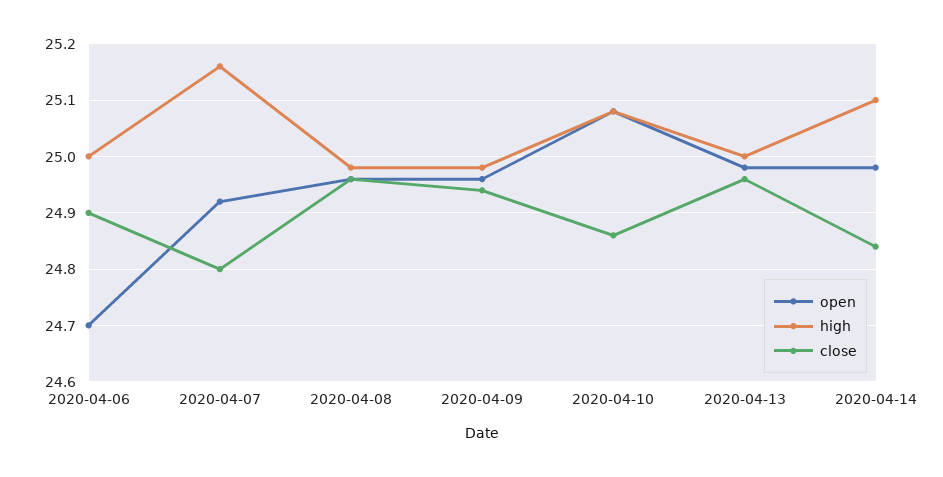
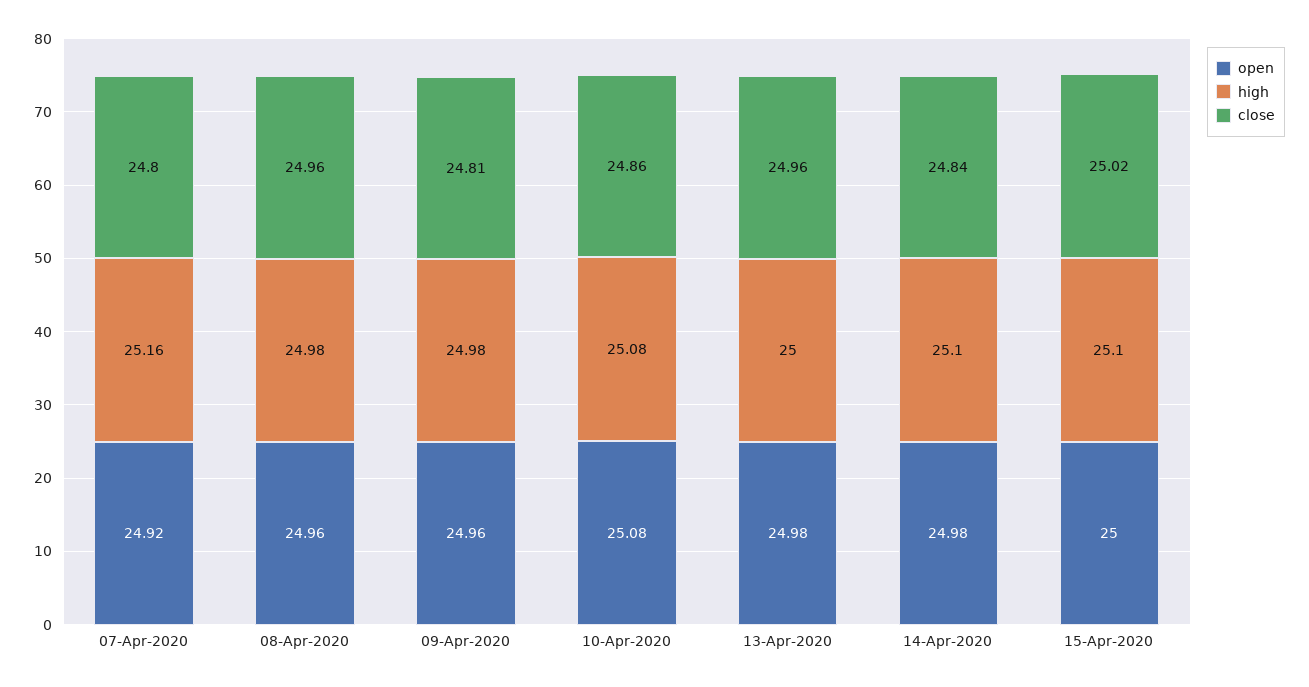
open, 2020-04-06: 24.7 -> none
high, 2020-04-06: 25 -> none
close, 2020-04-06: 24.9 -> none
close, 2020-04-09: 24.95 -> 24.81
open, 15-Apr-2020: none -> 25
high, 15-Apr-2020: none -> 25.1
close, 15-Apr-2020: none -> 25.02

